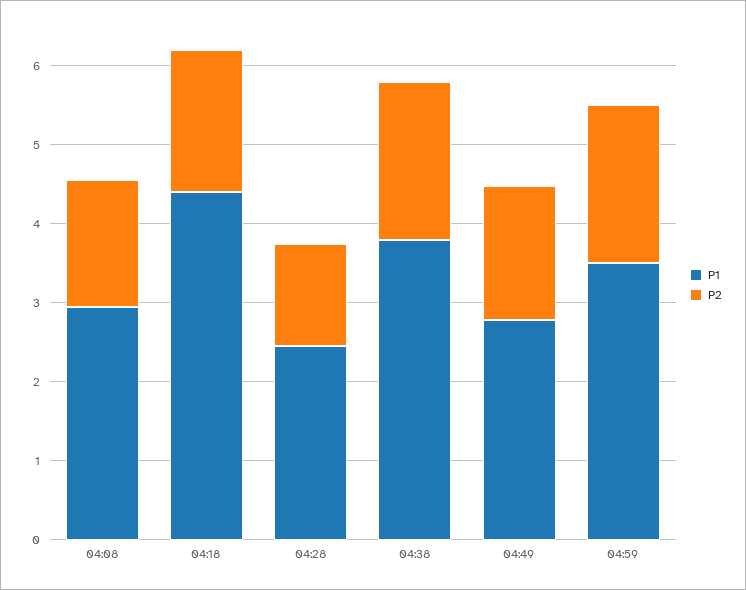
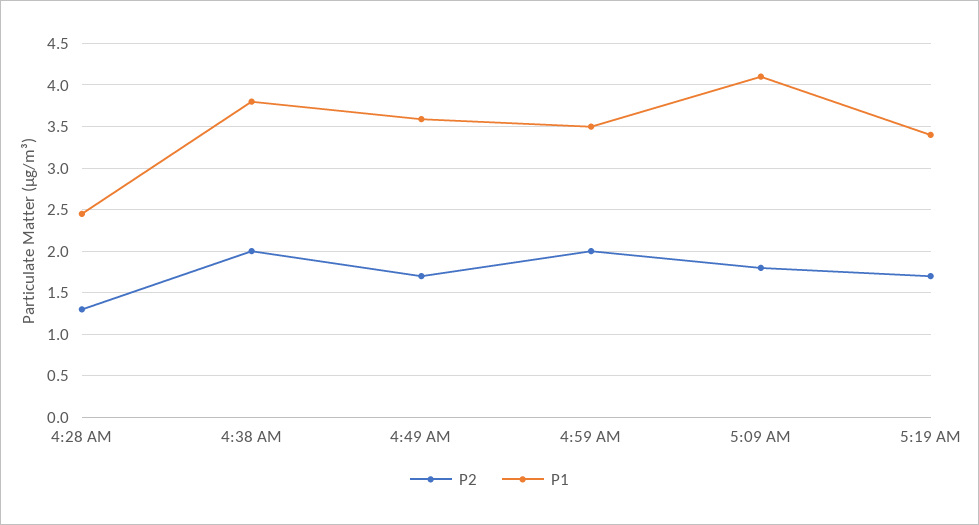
P1, 04:08: 3 -> none
P2, 04:08: 1.6 -> none
P1, 04:18: 4.4 -> none
P2, 04:18: 1.8 -> none
P1, 04:49: 2.8 -> 3.6
P2, 5:09 AM: none -> 1.8
P1, 5:09 AM: none -> 4.1
P2, 5:19 AM: none -> 1.7
P1, 5:19 AM: none -> 3.4

